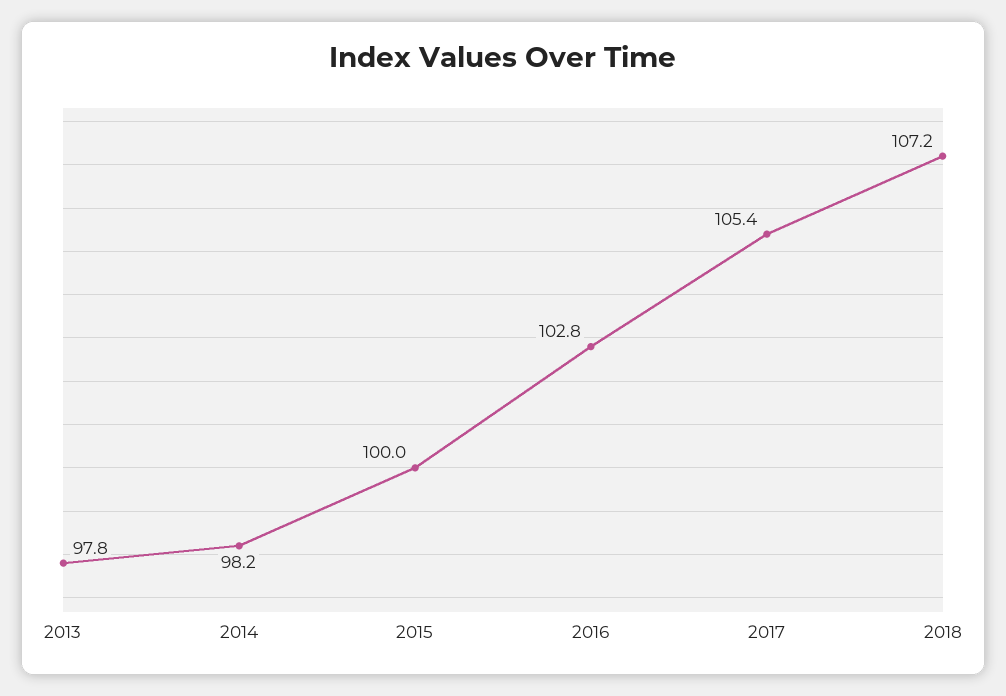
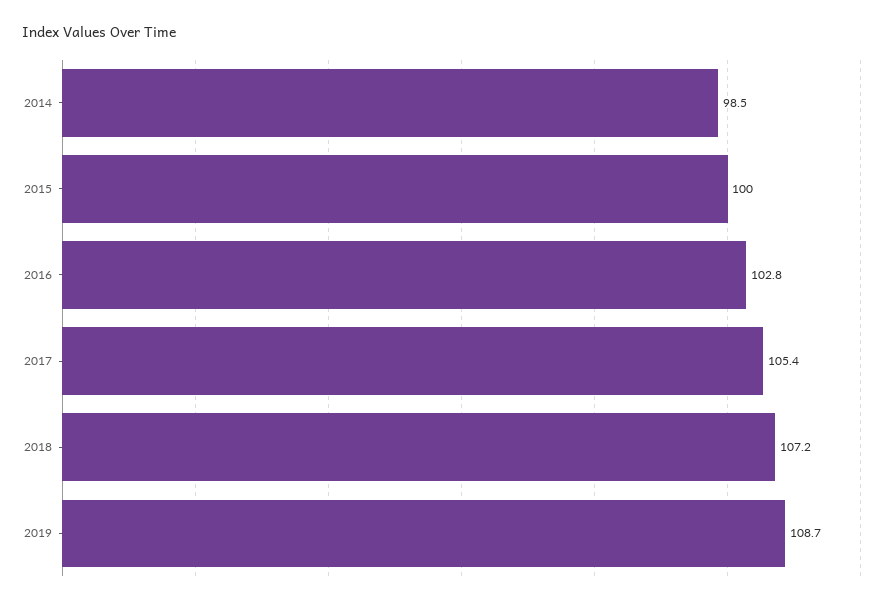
2013: 97.8 -> none
2014: 98.2 -> 98.5
2019: none -> 108.7

